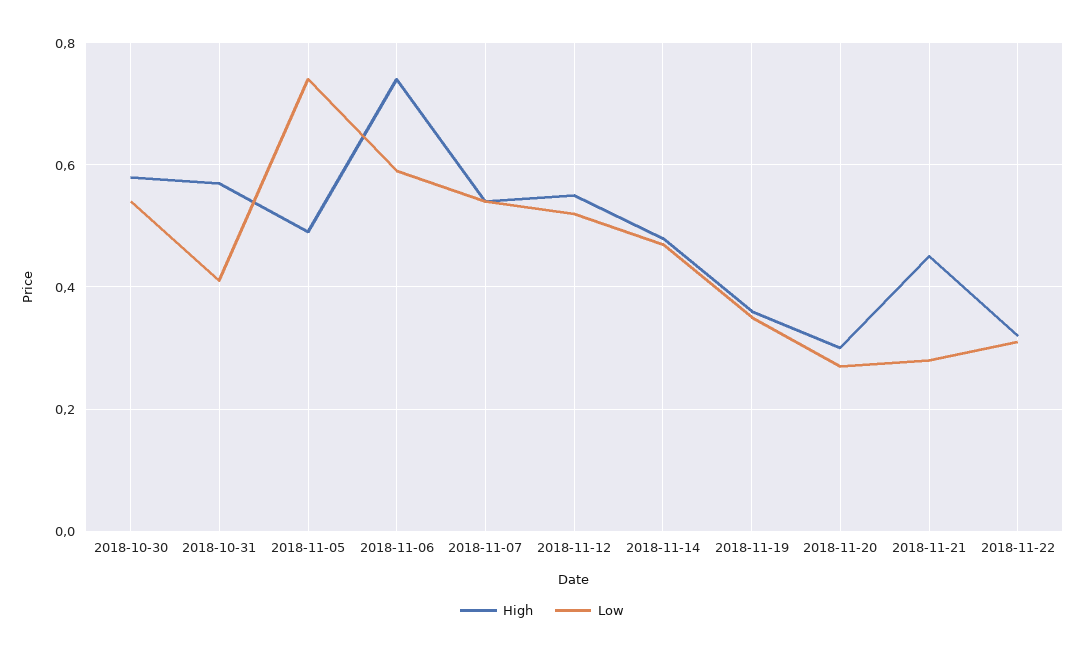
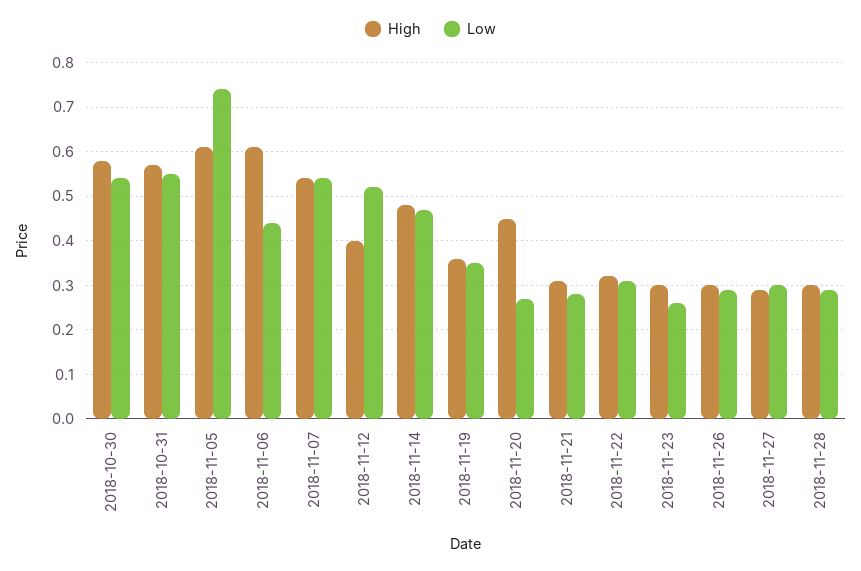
Low, 2018-10-31: 0.4 -> 0.55
High, 2018-11-05: 0.5 -> 0.6
High, 2018-11-06: 0.75 -> 0.6
Low, 2018-11-06: 0.6 -> 0.45
High, 2018-11-12: 0.55 -> 0.4
High, 2018-11-20: 0.3 -> 0.45
High, 2018-11-21: 0.45 -> 0.3
High, 2018-11-23: none -> 0.3
Low, 2018-11-23: none -> 0.25
High, 2018-11-26: none -> 0.3
Low, 2018-11-26: none -> 0.3
High, 2018-11-27: none -> 0.3
Low, 2018-11-27: none -> 0.3
High, 2018-11-28: none -> 0.3
Low, 2018-11-28: none -> 0.3

